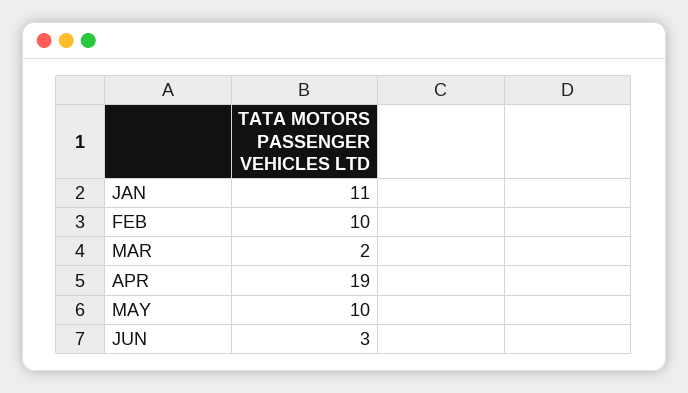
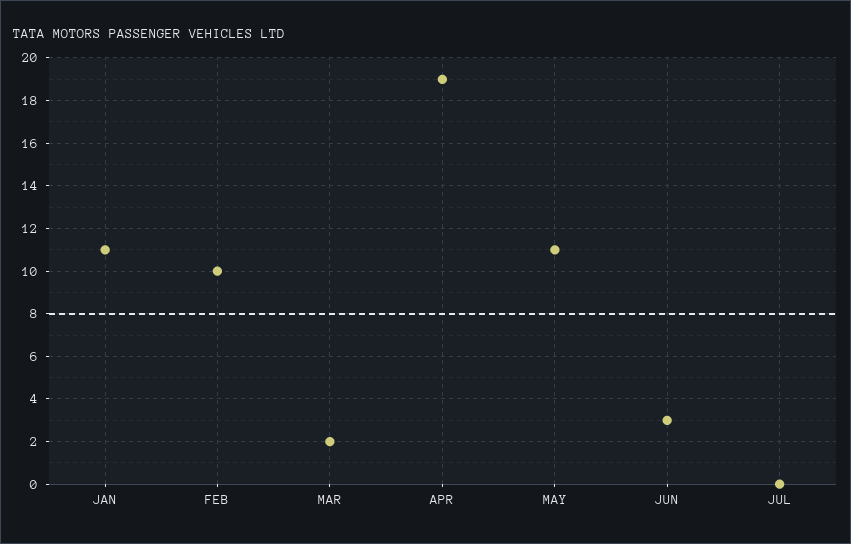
MAY: 10 -> 11
JUL: none -> 0

